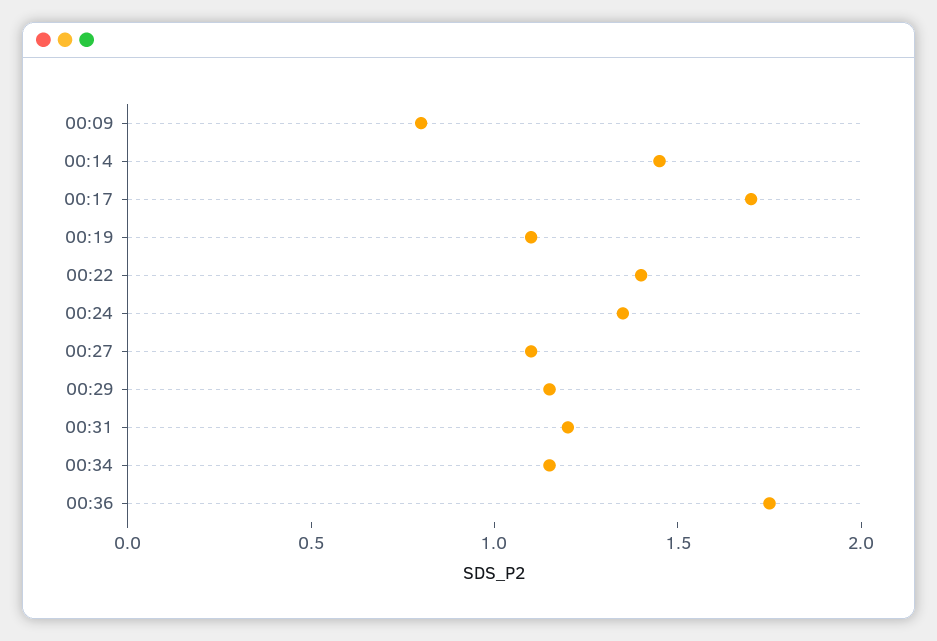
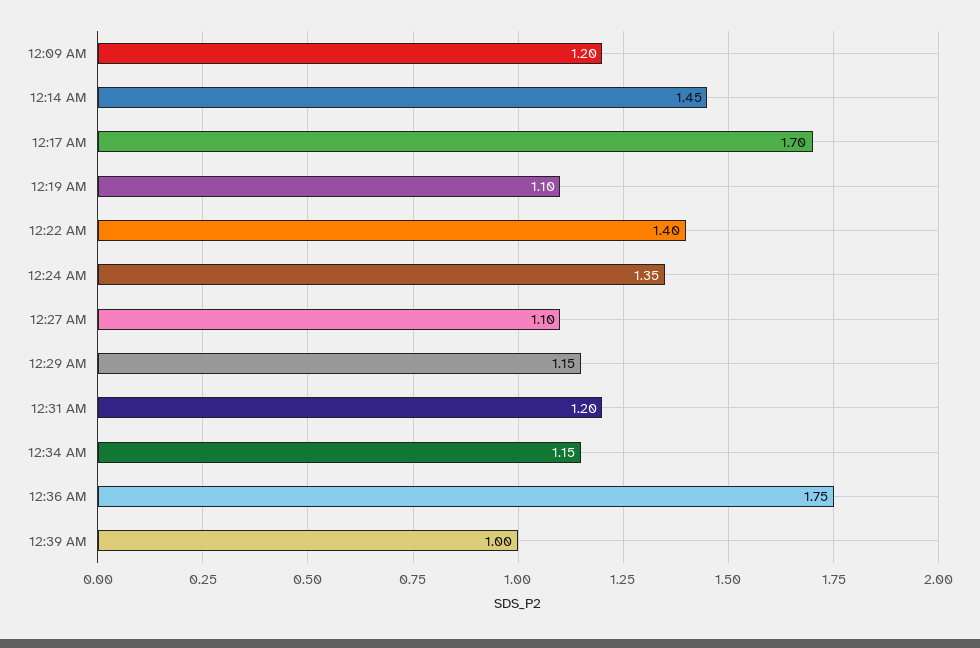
00:09: 0.8 -> 1.2
12:39 AM: none -> 1

